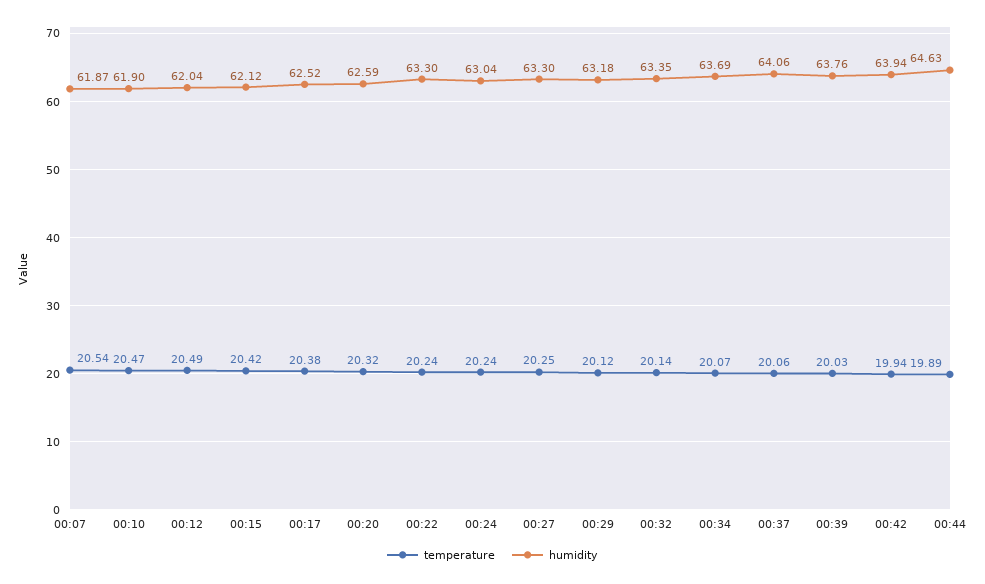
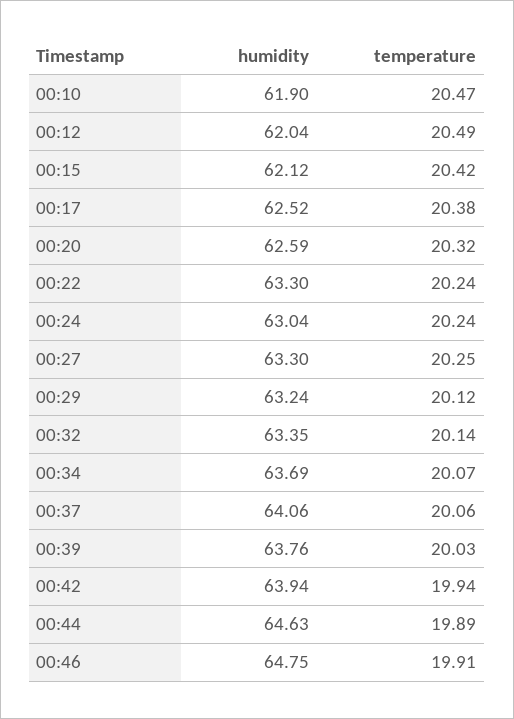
temperature, 00:07: 20.54 -> none
humidity, 00:07: 61.87 -> none
humidity, 00:29: 63.18 -> 63.24
humidity, 00:46: none -> 64.75
temperature, 00:46: none -> 19.91

